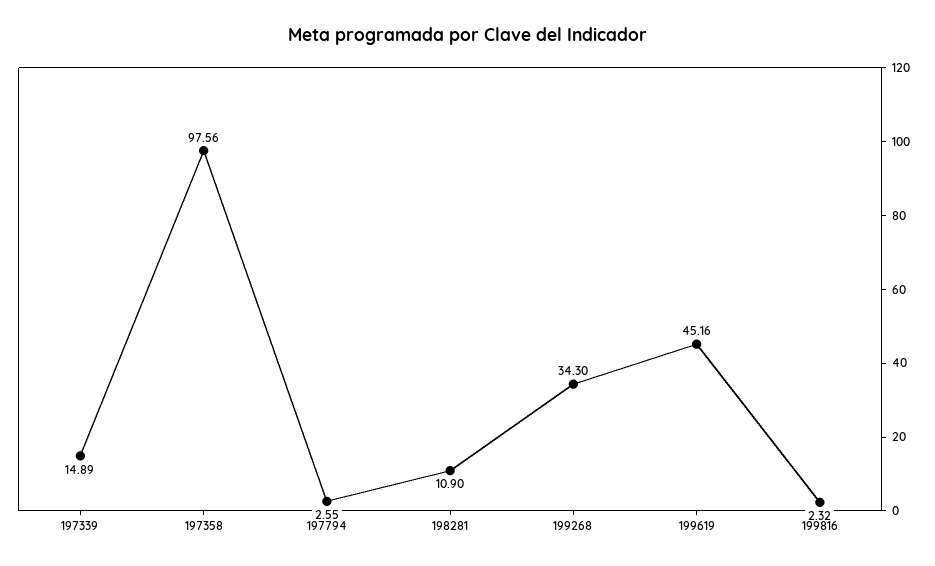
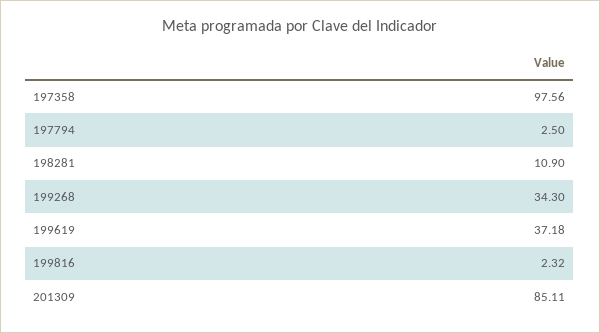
197339: 14.89 -> none
197794: 2.55 -> 2.5
199619: 45.16 -> 37.18
201309: none -> 85.11

